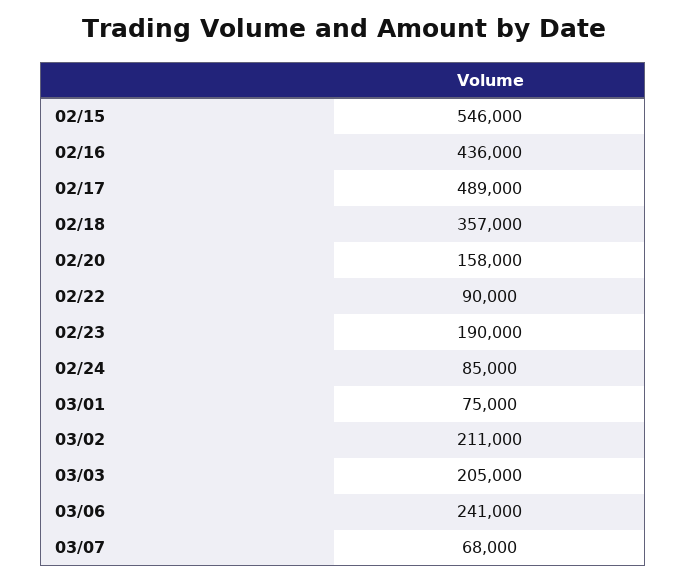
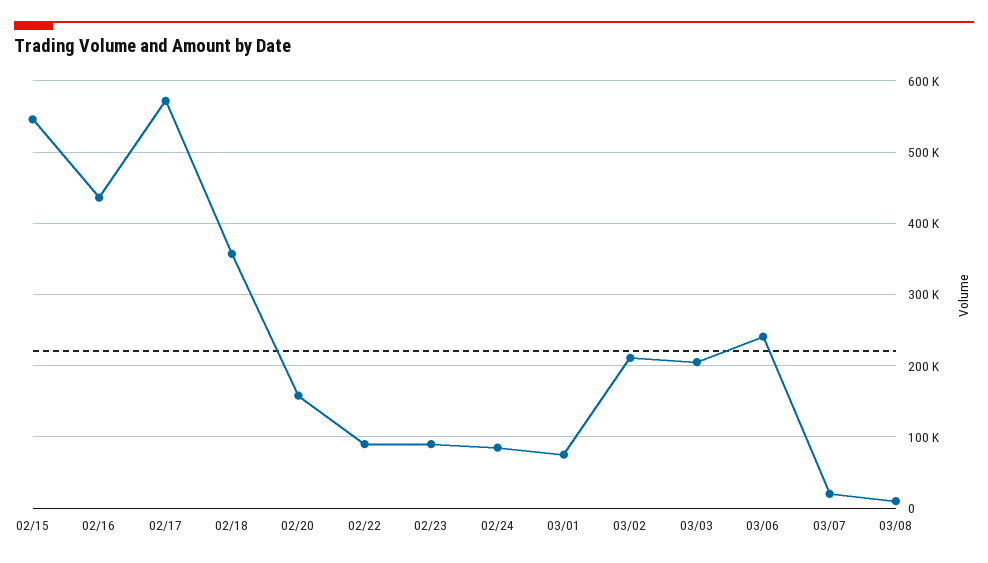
02/17: 489000 -> 570000
02/23: 190000 -> 90000
03/07: 68000 -> 20000
03/08: none -> 10000

